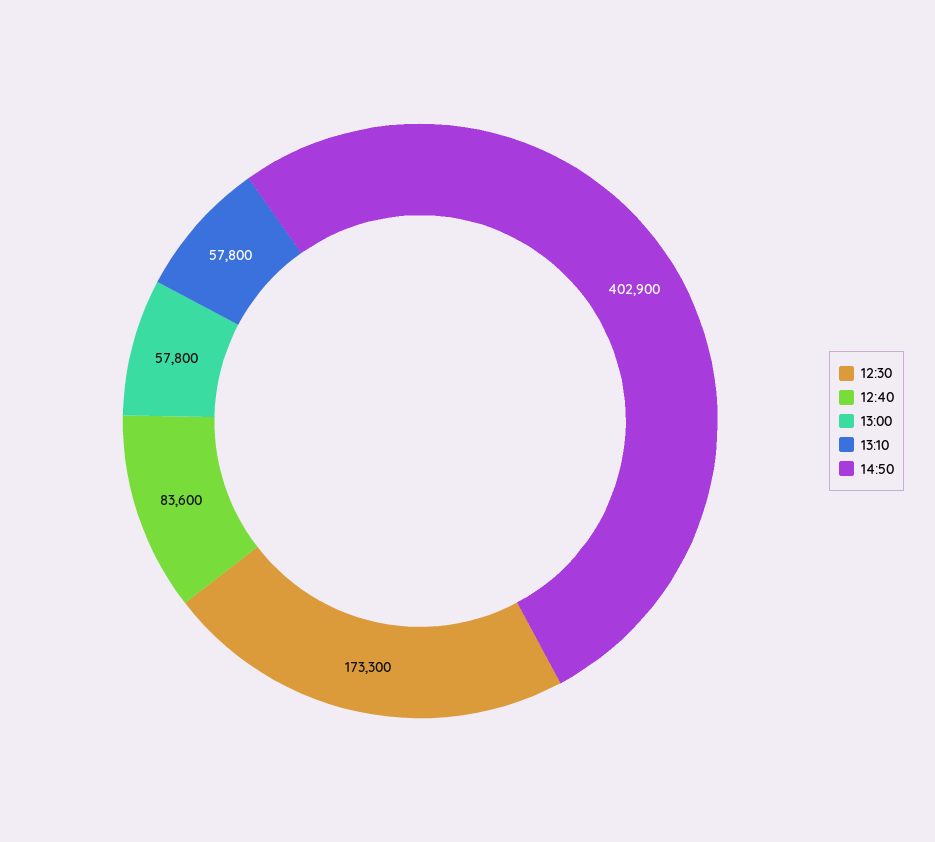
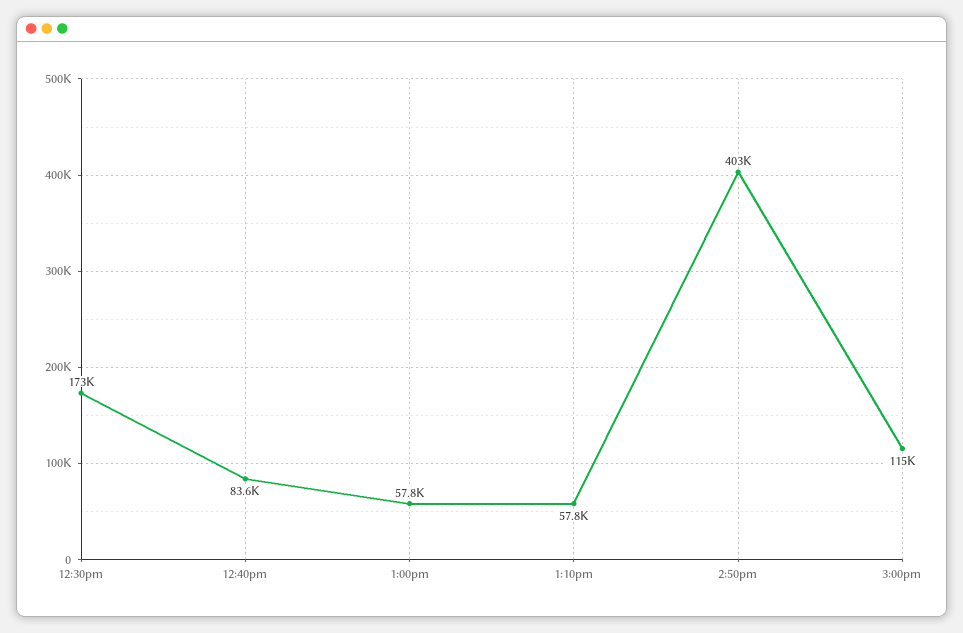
3:00pm: none -> 115000

